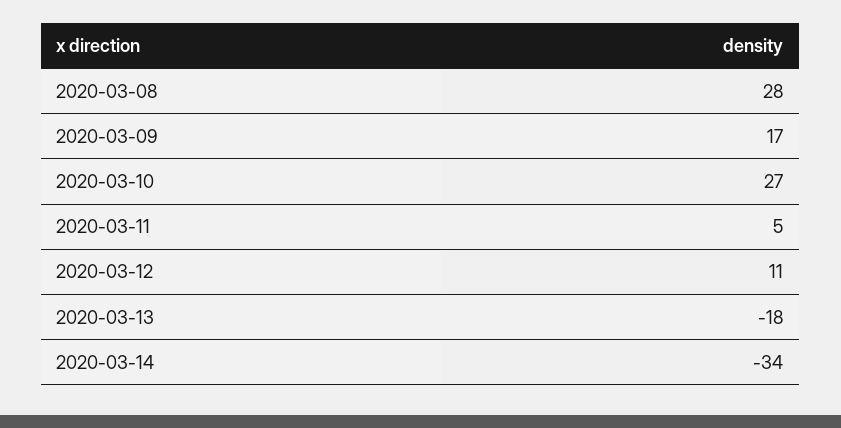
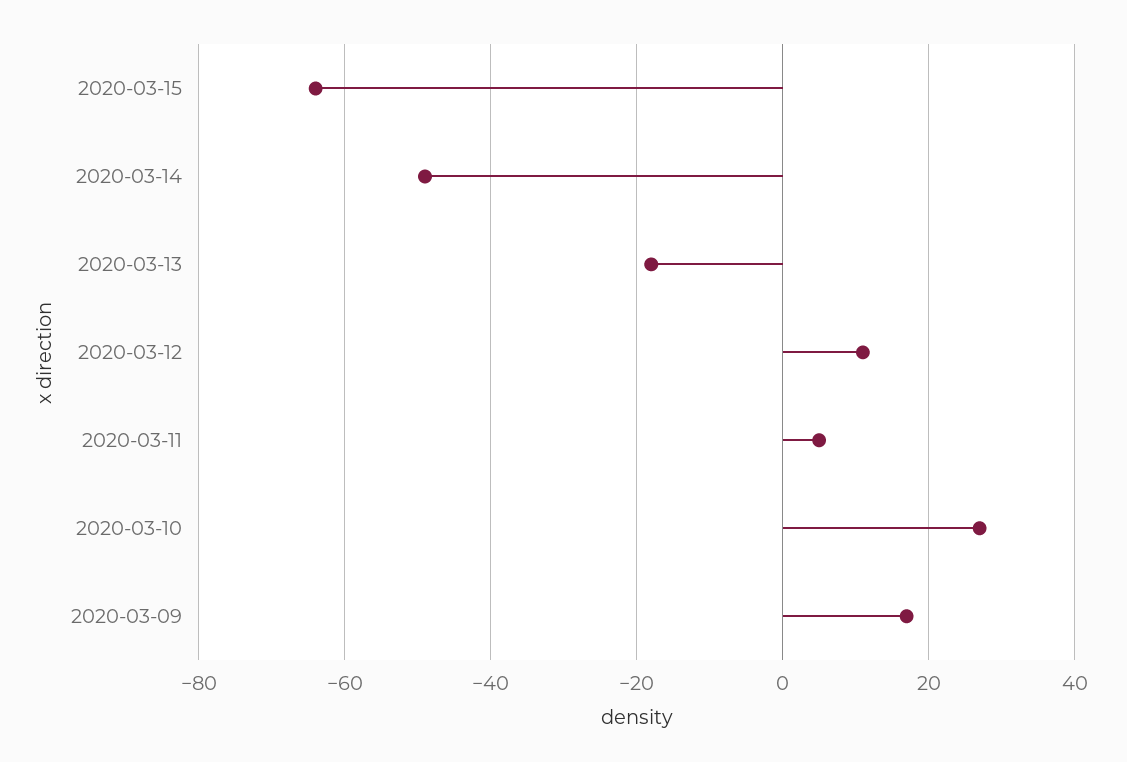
2020-03-08: 28 -> none
2020-03-14: -34 -> -50
2020-03-15: none -> -65

